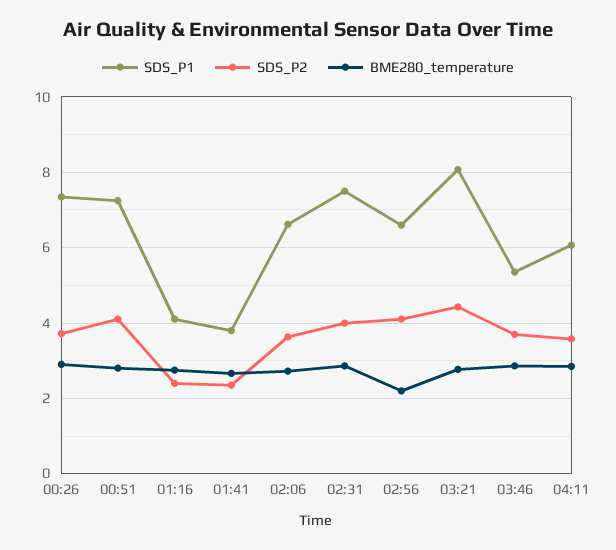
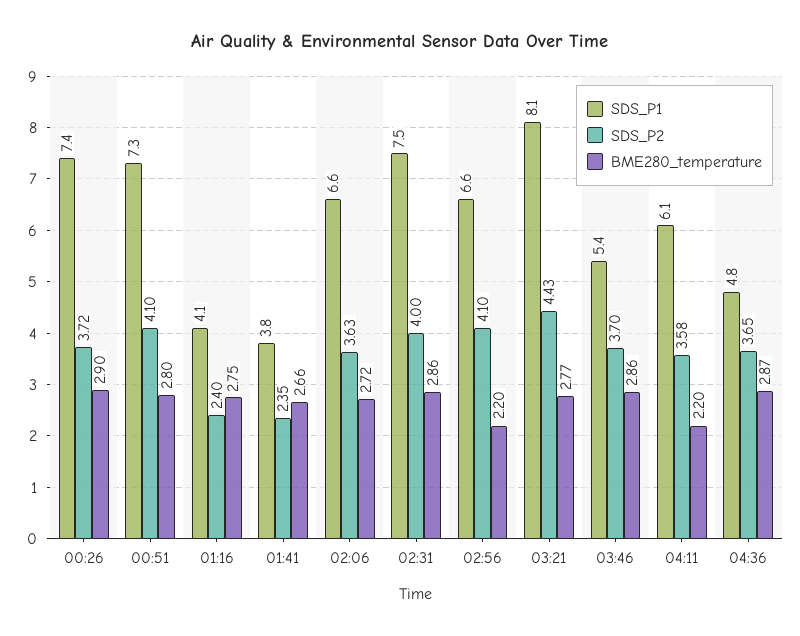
BME280_temperature, 04:11: 2.8 -> 2.2
SDS_P1, 04:36: none -> 4.8
SDS_P2, 04:36: none -> 3.65
BME280_temperature, 04:36: none -> 2.87

